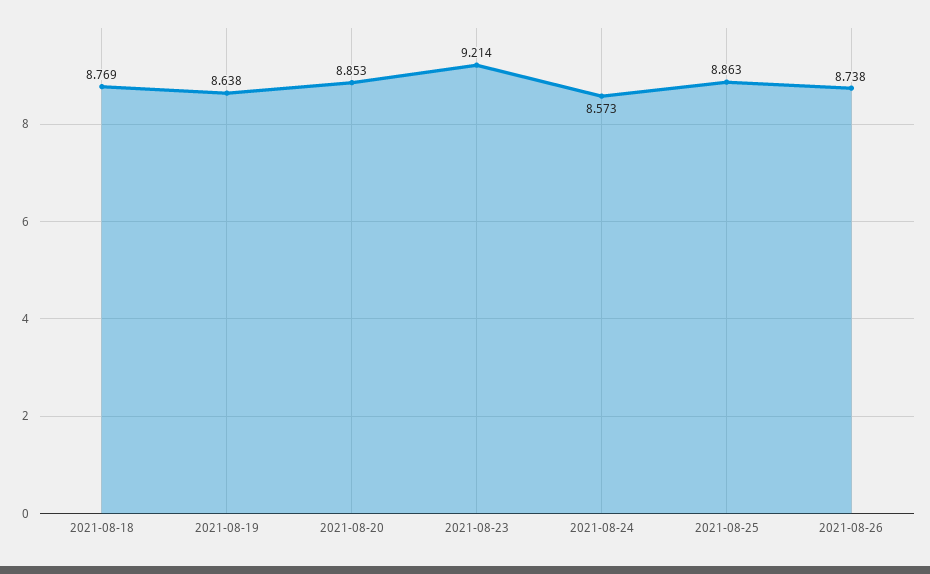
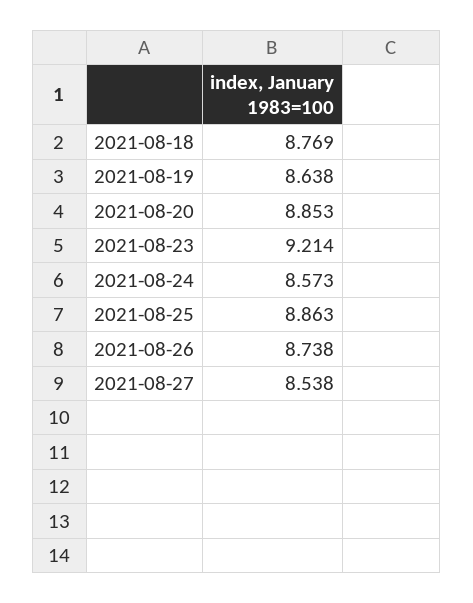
2021-08-27: none -> 8.538

